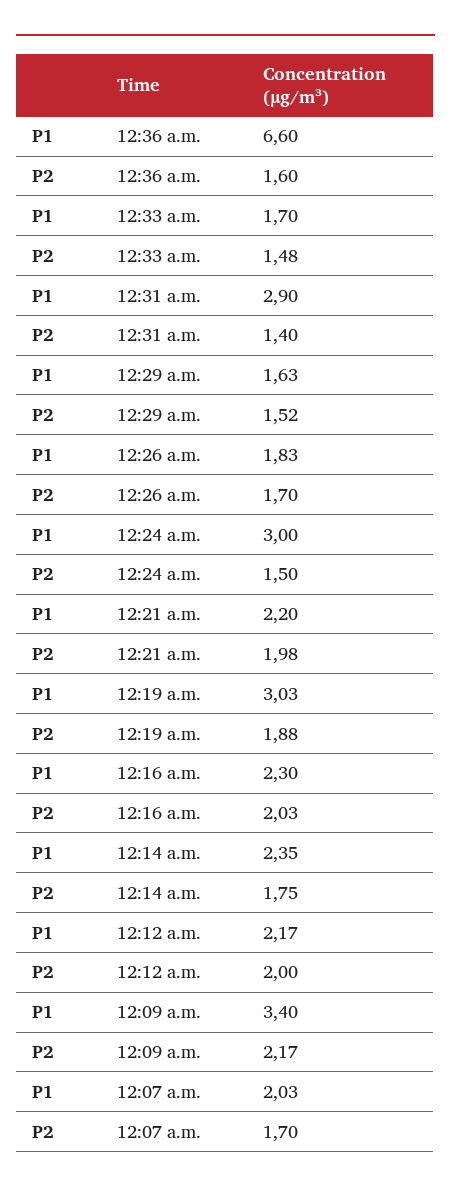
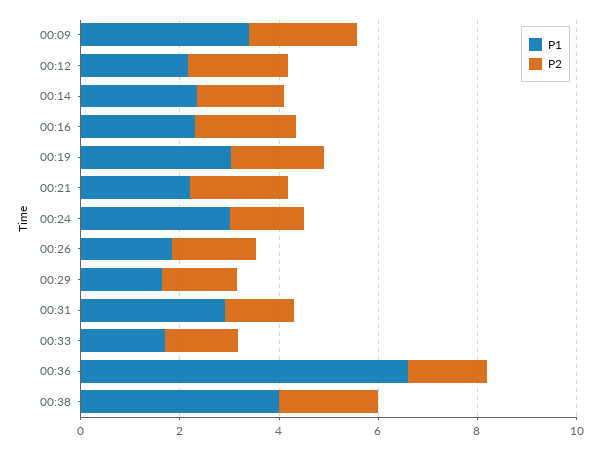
P1, 12:07 a.m.: 2.03 -> none
P2, 12:07 a.m.: 1.7 -> none
P1, 00:38: none -> 4
P2, 00:38: none -> 2

